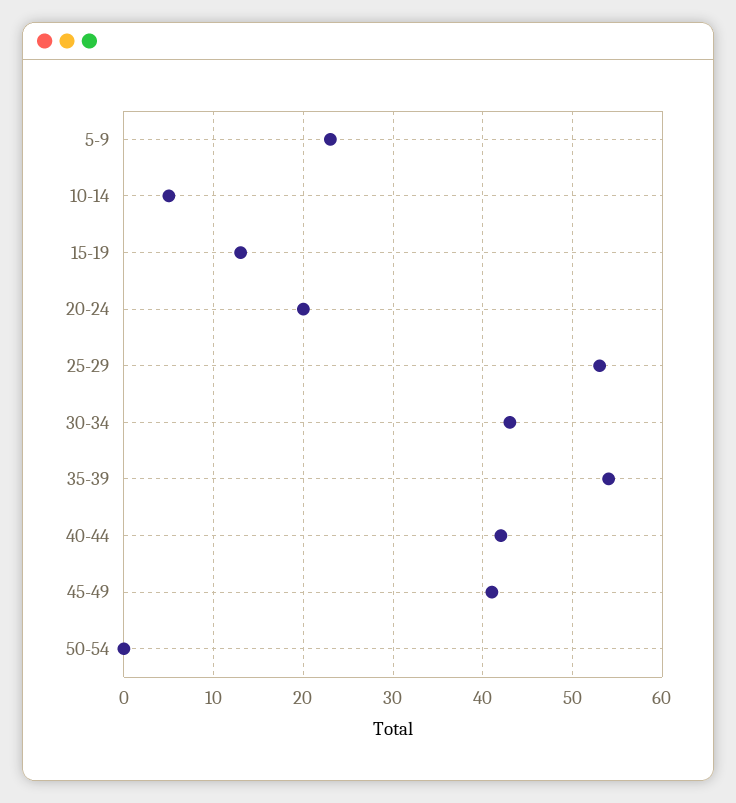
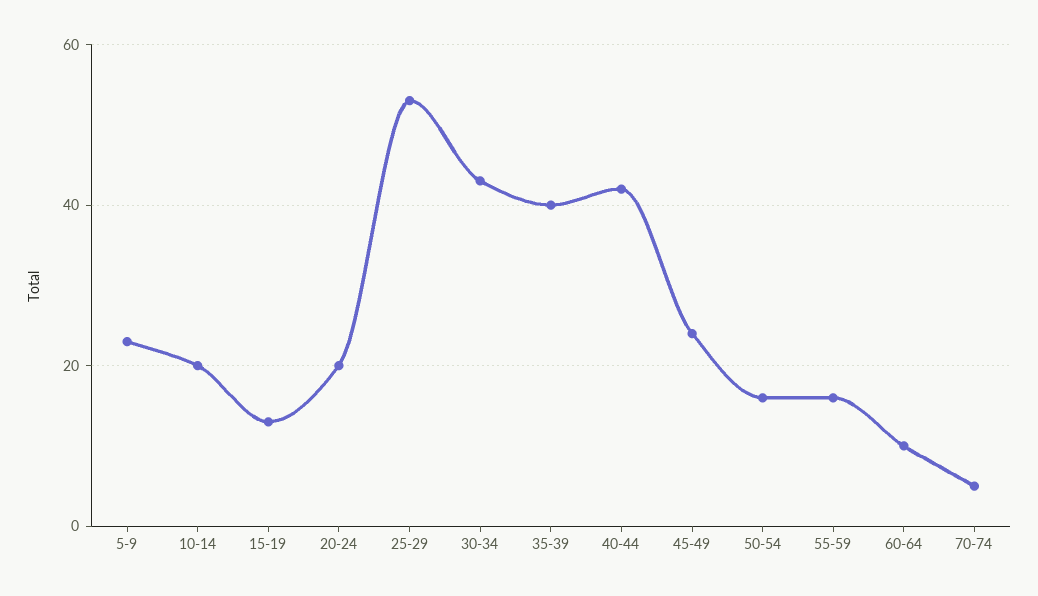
10-14: 5 -> 20
35-39: 54 -> 40
45-49: 41 -> 25
50-54: 0 -> 15
55-59: none -> 15
60-64: none -> 10
70-74: none -> 5

